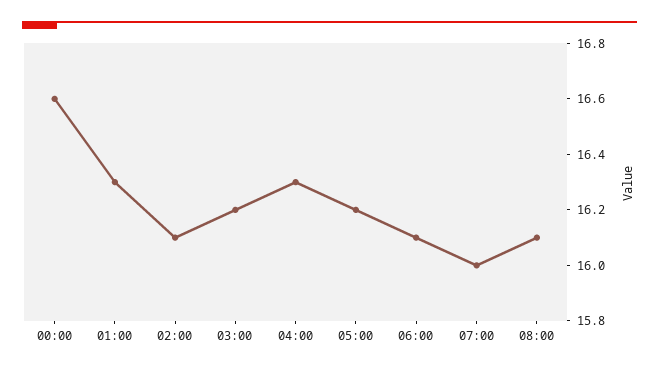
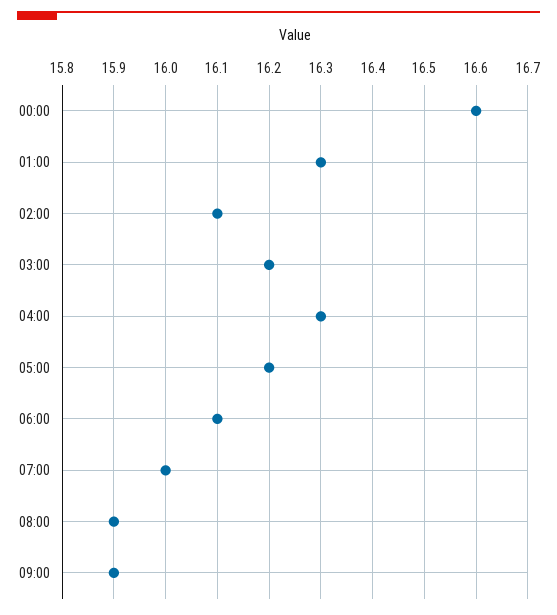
08:00: 16.1 -> 15.9
09:00: none -> 15.9

